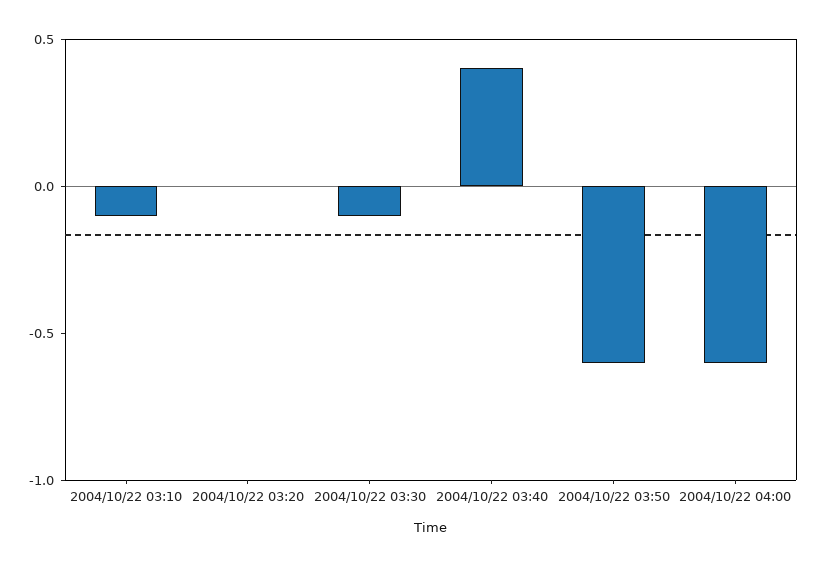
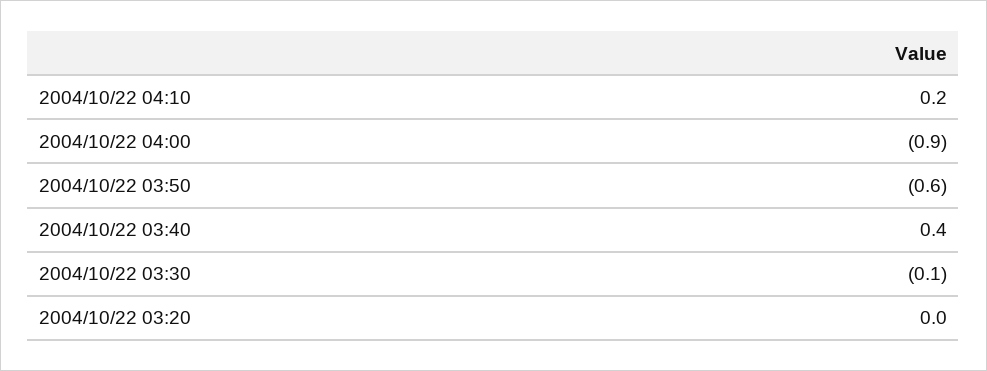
2004/10/22 03:10: -0.1 -> none
2004/10/22 04:00: -0.6 -> -0.9
2004/10/22 04:10: none -> 0.2

